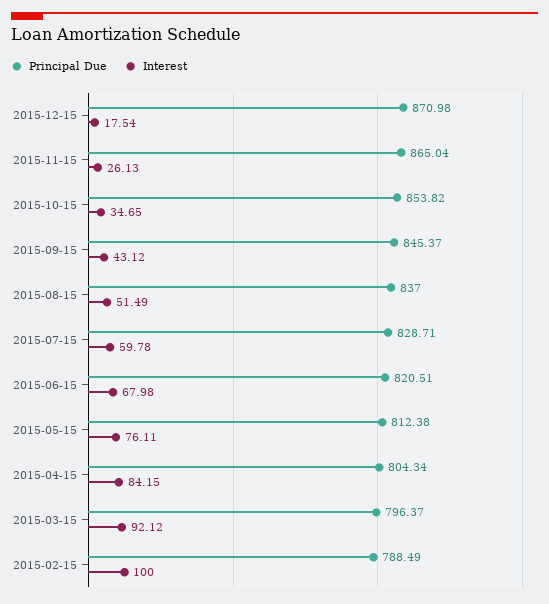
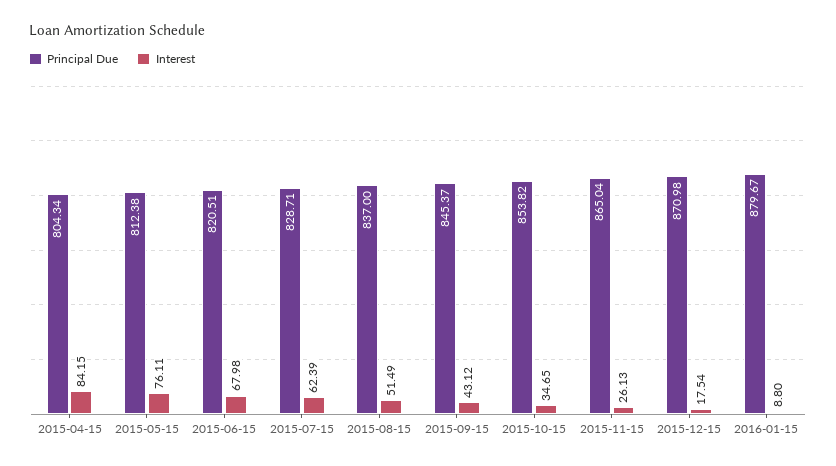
Interest, 2015-07-15: 59.78 -> 62.39
Principal Due, 2015-03-15: 796.37 -> none
Interest, 2015-03-15: 92.12 -> none
Principal Due, 2015-02-15: 788.49 -> none
Interest, 2015-02-15: 100 -> none
Principal Due, 2016-01-15: none -> 879.67
Interest, 2016-01-15: none -> 8.8

